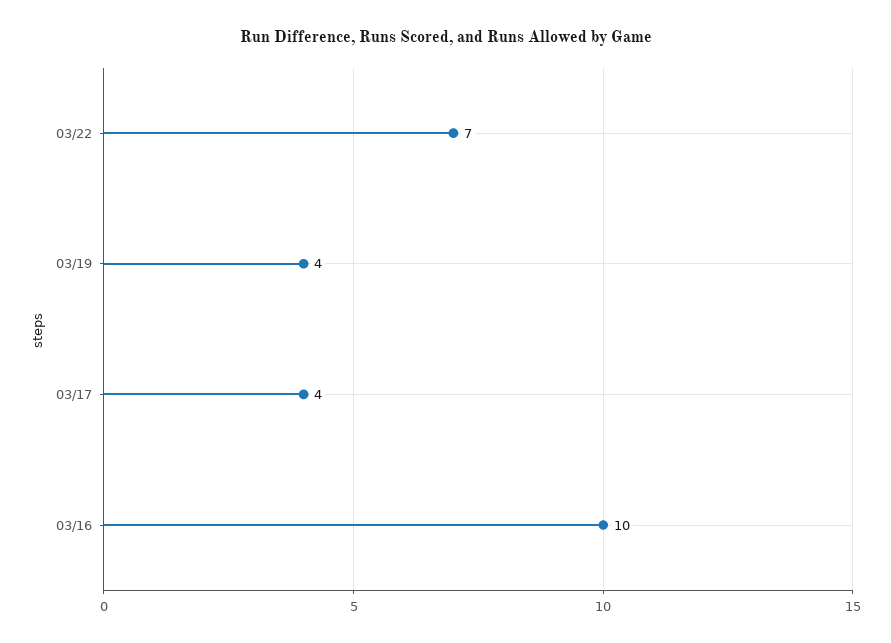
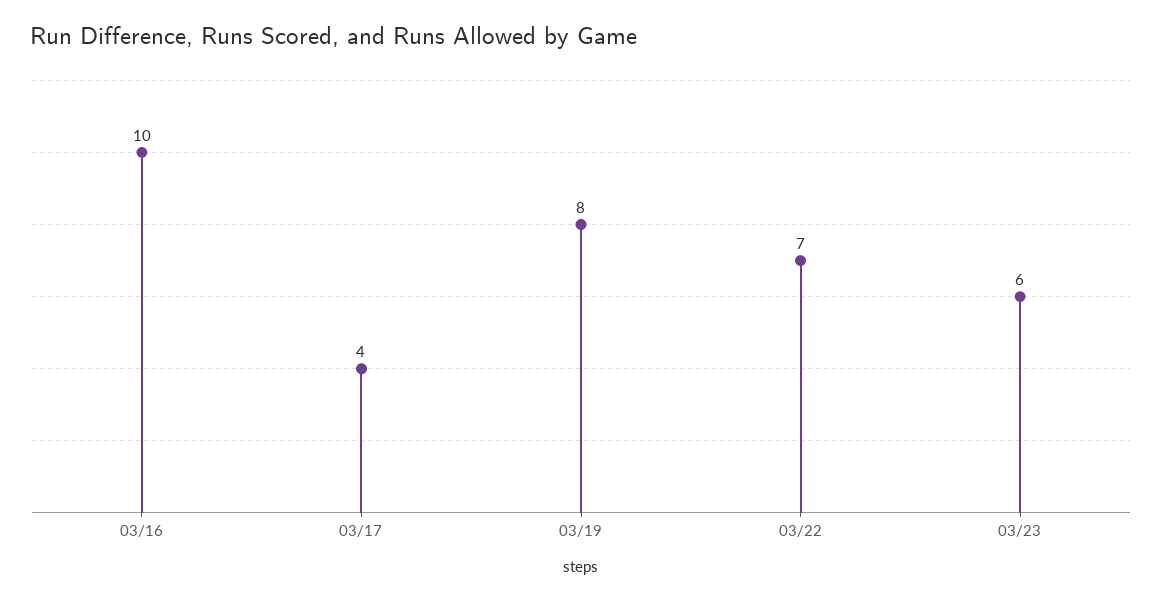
03/19: 4 -> 8
03/23: none -> 6

